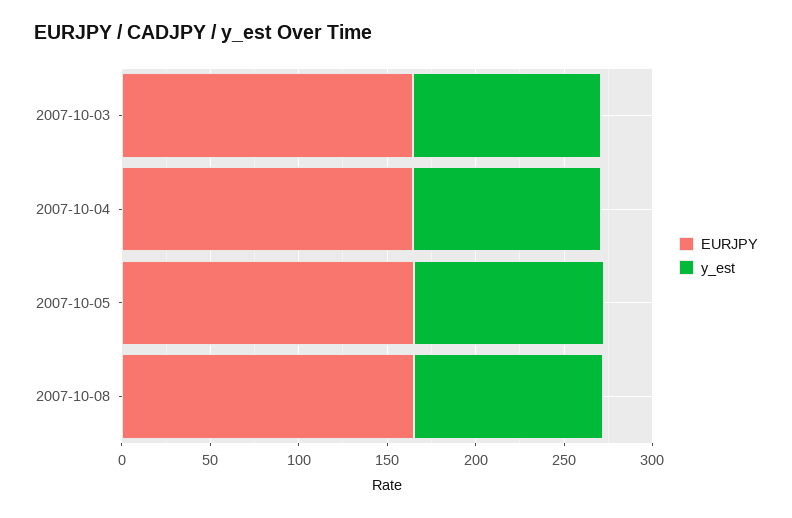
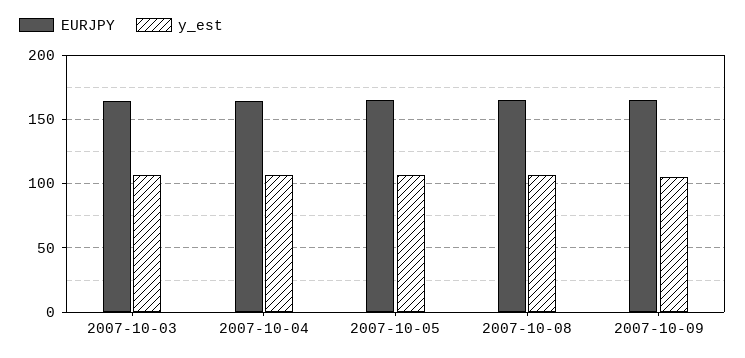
EURJPY, 2007-10-09: none -> 165
y_est, 2007-10-09: none -> 105

